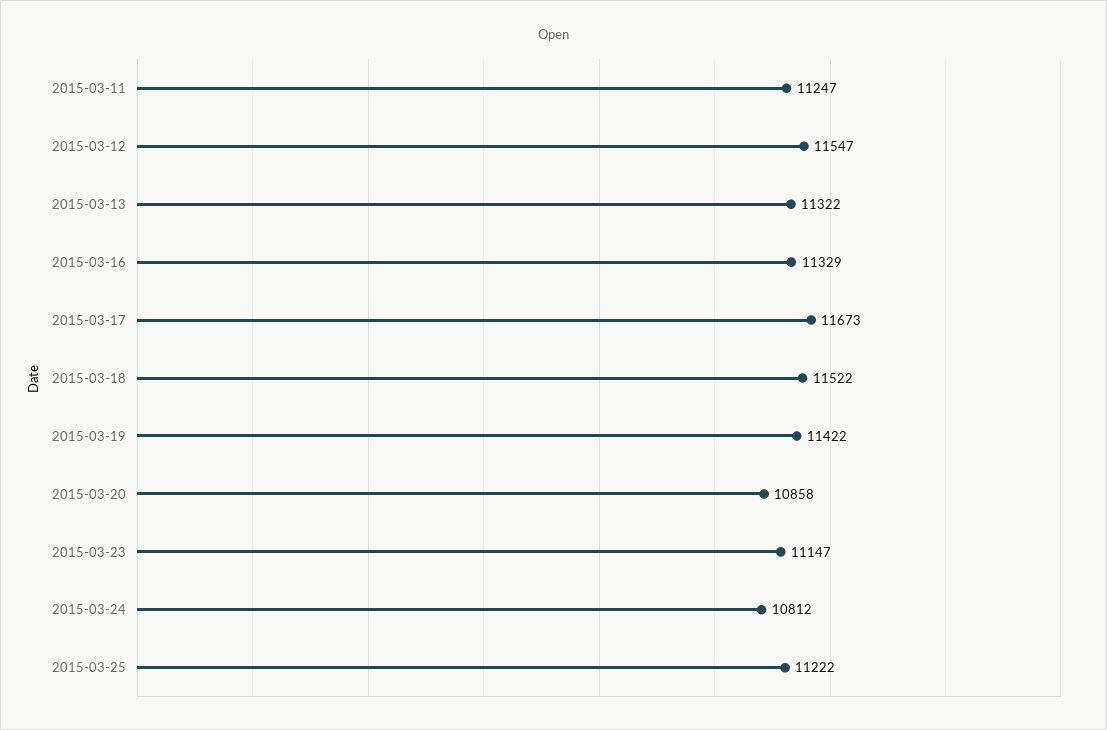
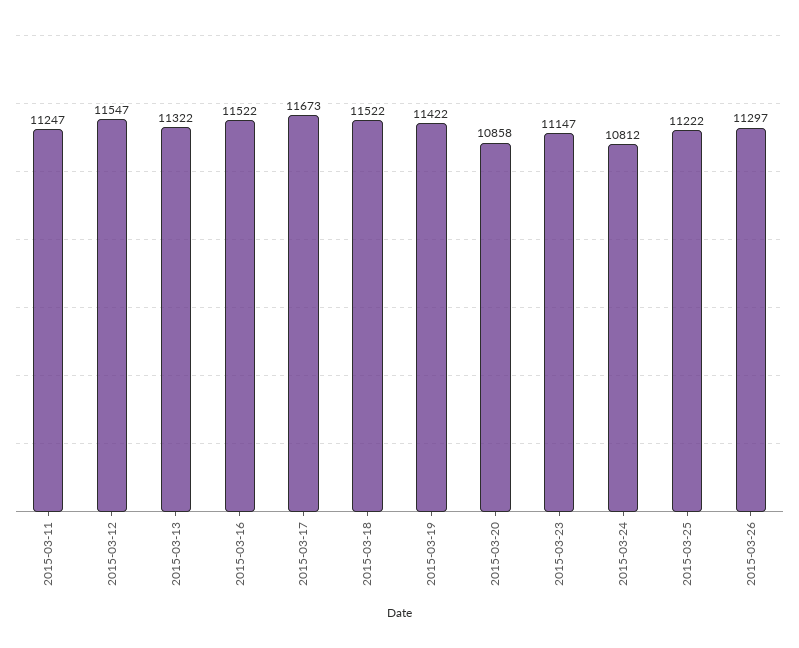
2015-03-16: 11329 -> 11522
2015-03-26: none -> 11297

